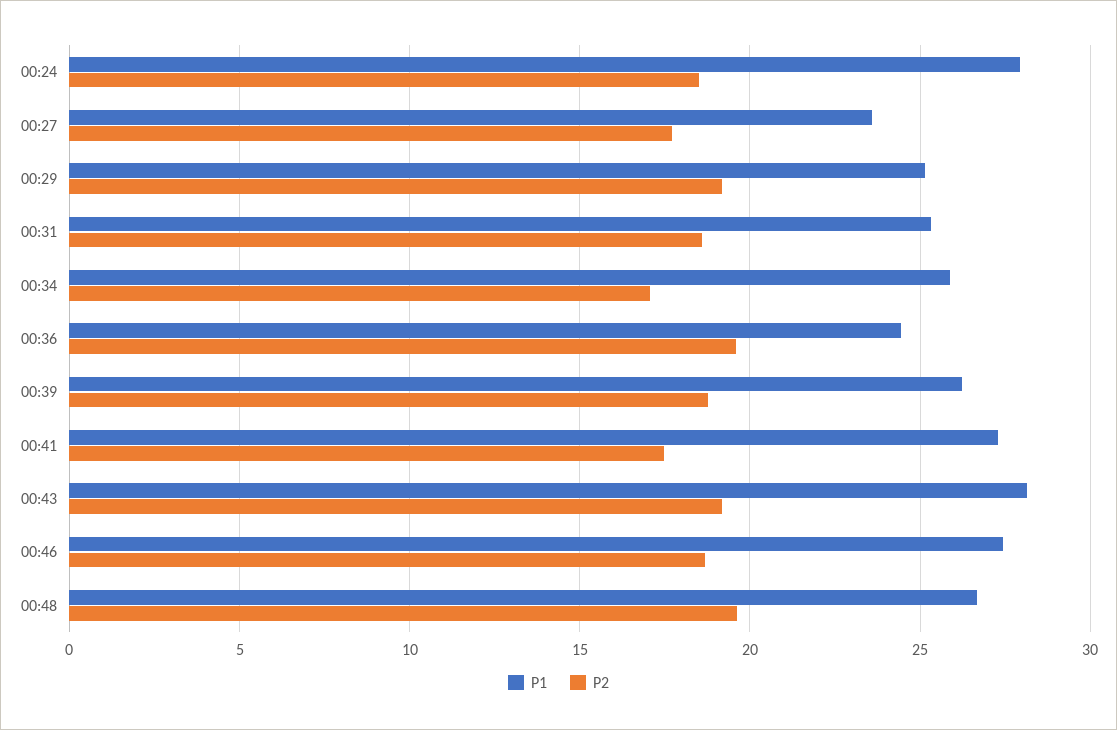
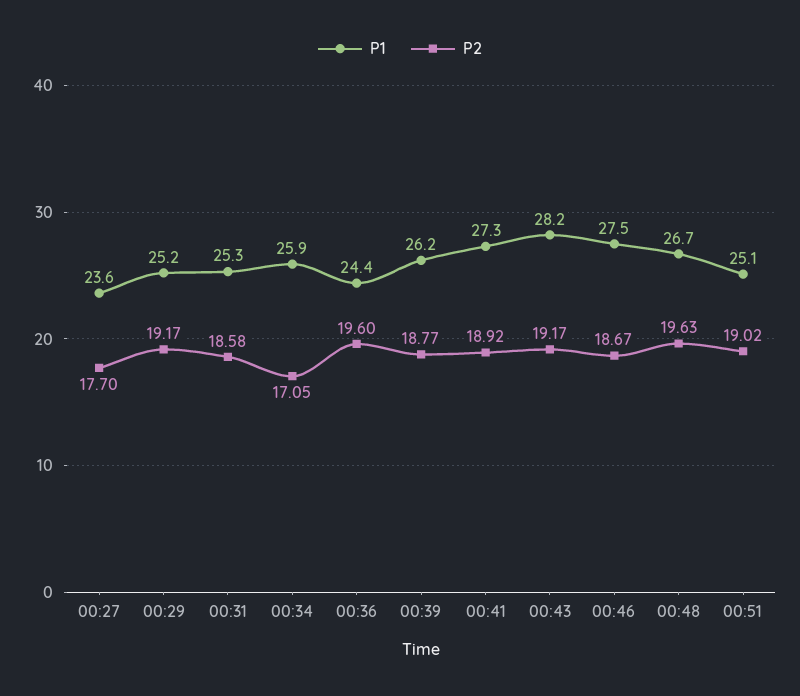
P1, 00:24: 28 -> none
P2, 00:24: 18.5 -> none
P2, 00:41: 17.5 -> 18.92
P1, 00:51: none -> 25.1
P2, 00:51: none -> 19.02

